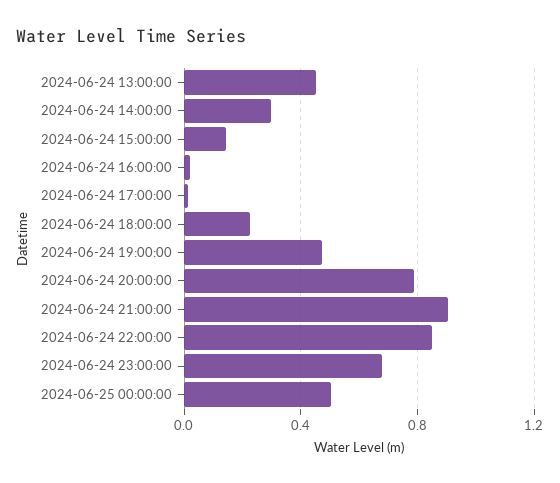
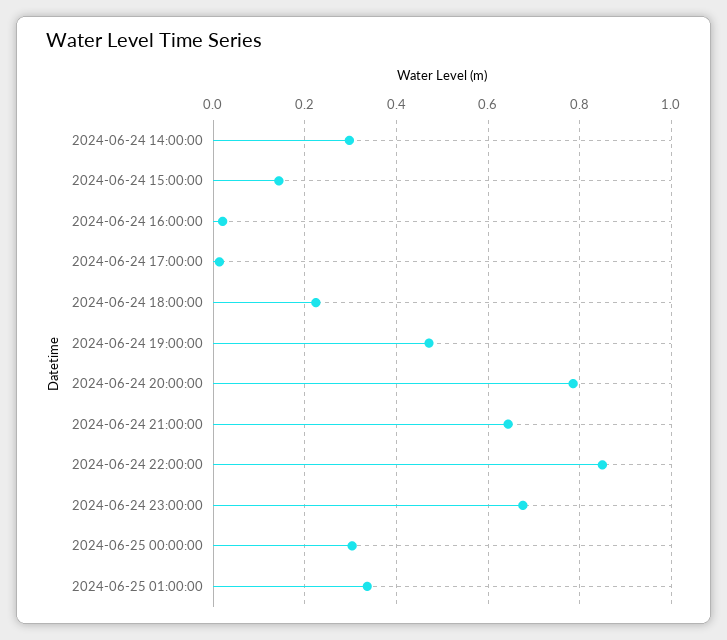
2024-06-24 13:00:00: 0.45 -> none
2024-06-24 21:00:00: 0.9 -> 0.64
2024-06-25 00:00:00: 0.5 -> 0.3
2024-06-25 01:00:00: none -> 0.34

